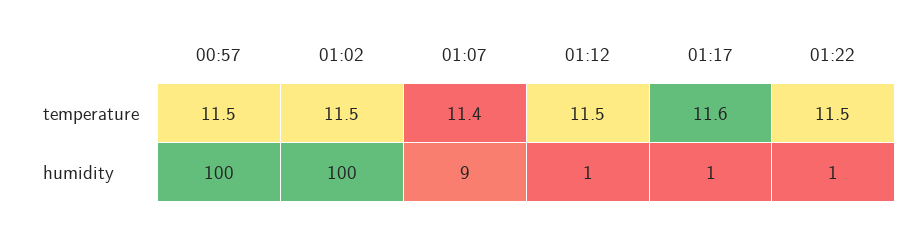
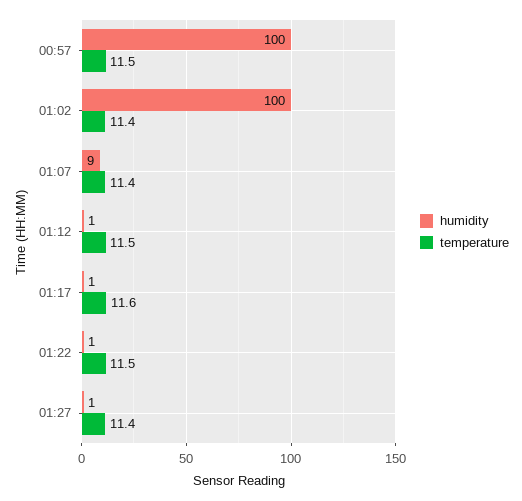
temperature, 01:02: 11.5 -> 11.4
humidity, 01:27: none -> 1
temperature, 01:27: none -> 11.4

